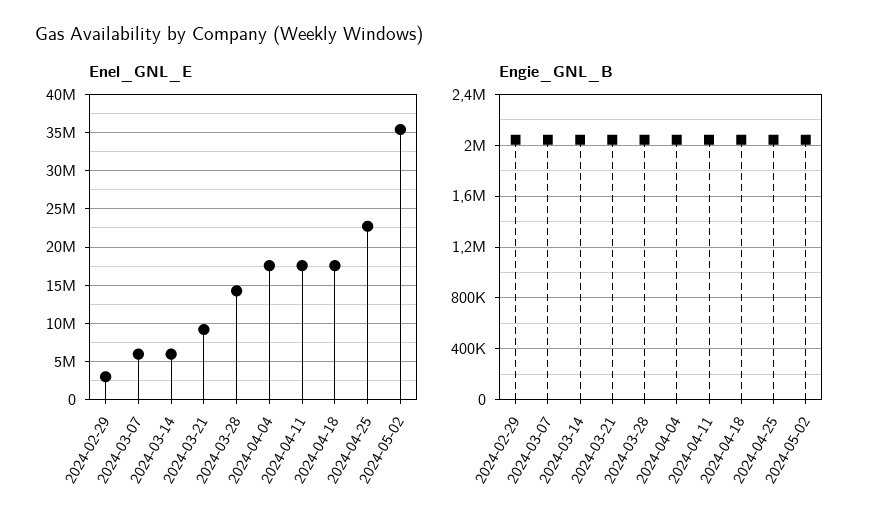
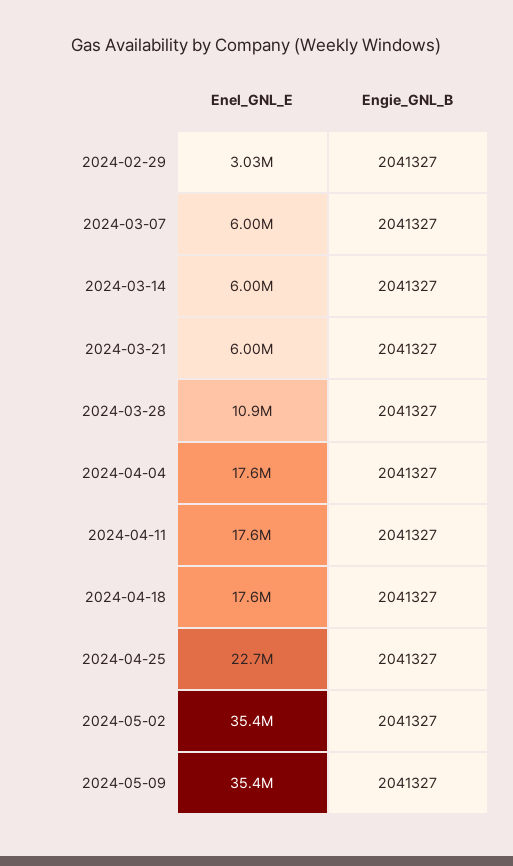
Enel_GNL_E, 2024-03-21: 9000000 -> 6000000
Enel_GNL_E, 2024-03-28: 14000000 -> 10900000
Enel_GNL_E, 2024-05-09: none -> 35400000
Engie_GNL_B, 2024-05-09: none -> 2041327

